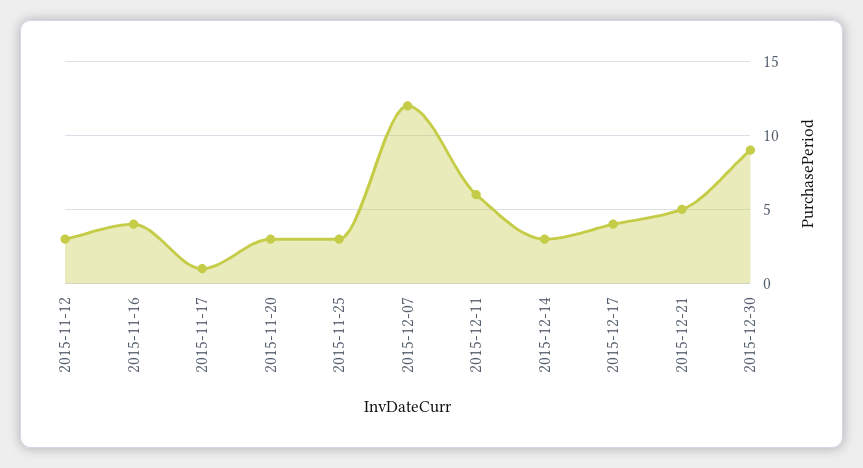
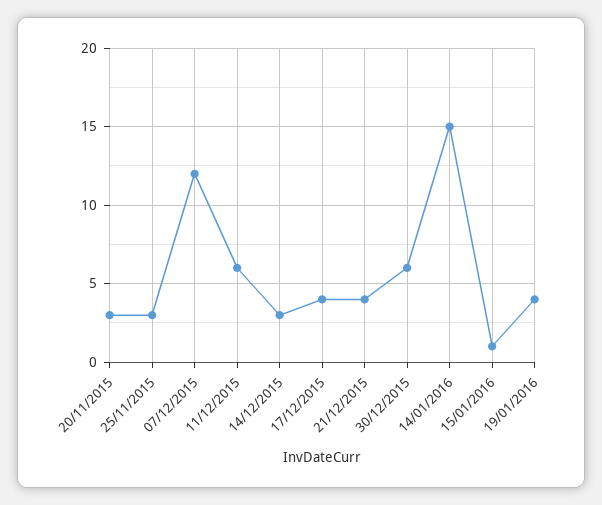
2015-11-12: 3 -> none
2015-11-16: 4 -> none
2015-11-17: 1 -> none
2015-12-21: 5 -> 4
2015-12-30: 9 -> 6
14/01/2016: none -> 15
15/01/2016: none -> 1
19/01/2016: none -> 4

